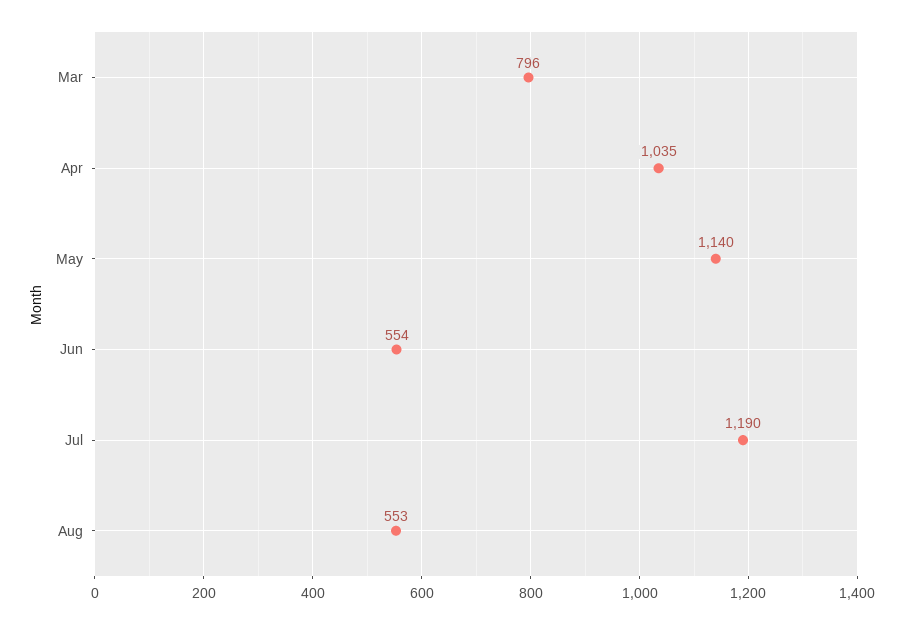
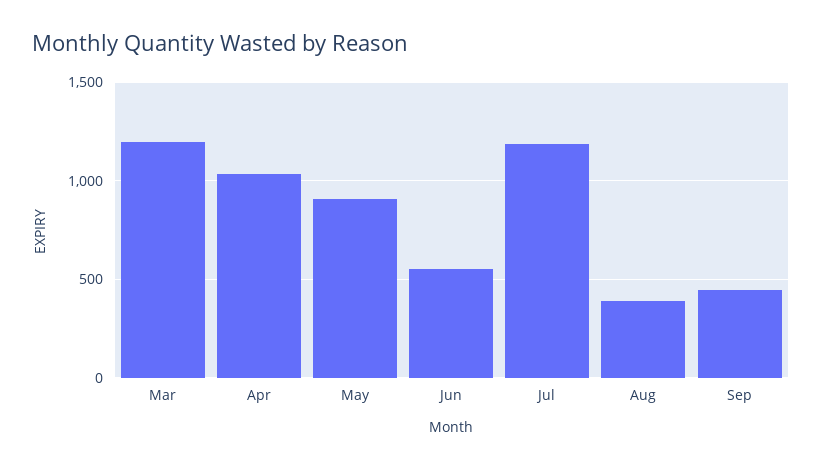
Mar: 796 -> 1200
May: 1140 -> 900
Aug: 553 -> 400
Sep: none -> 450

